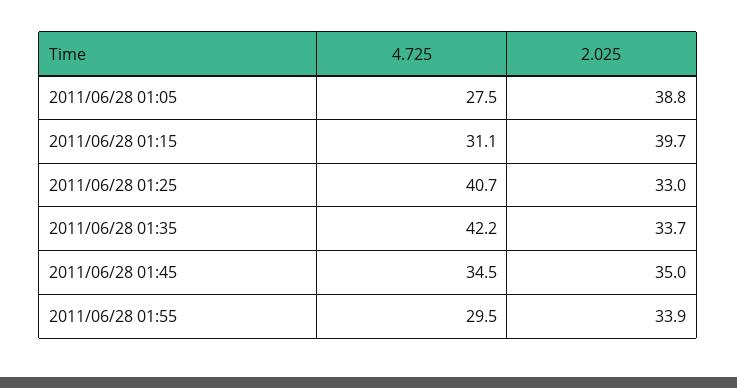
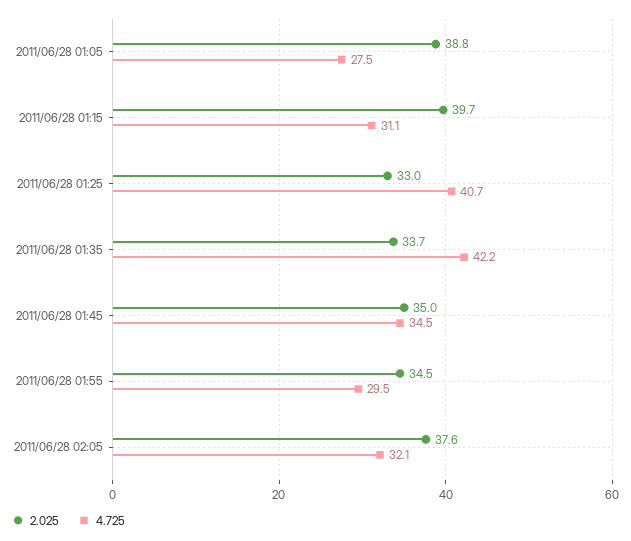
2.025, 2011/06/28 01:55: 33.9 -> 34.5
2.025, 2011/06/28 02:05: none -> 37.6
4.725, 2011/06/28 02:05: none -> 32.1

